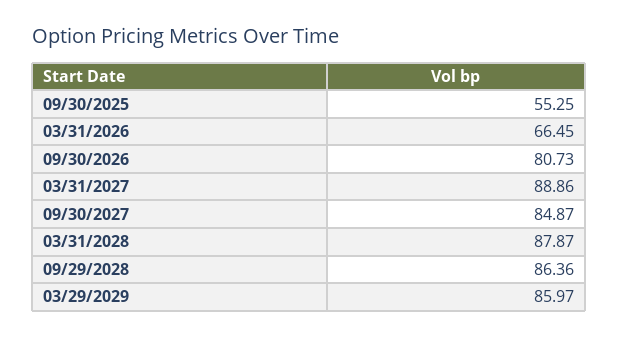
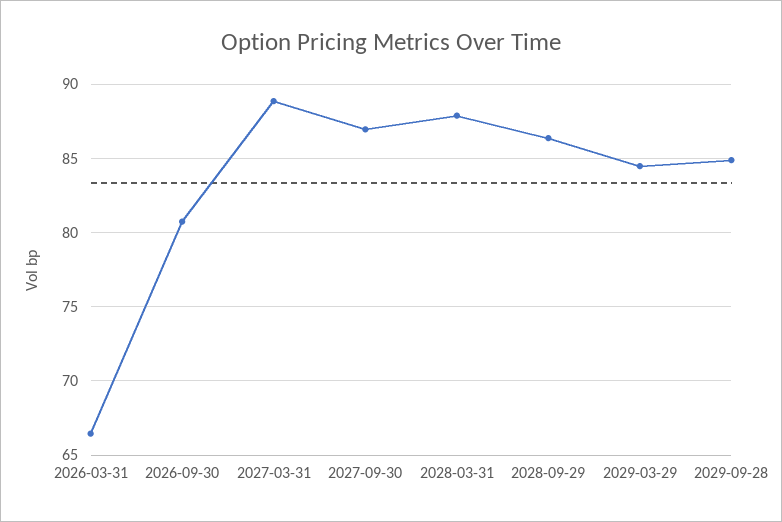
09/30/2025: 55.25 -> none
09/30/2027: 84.87 -> 87
03/29/2029: 85.97 -> 84.5
2029-09-28: none -> 85

